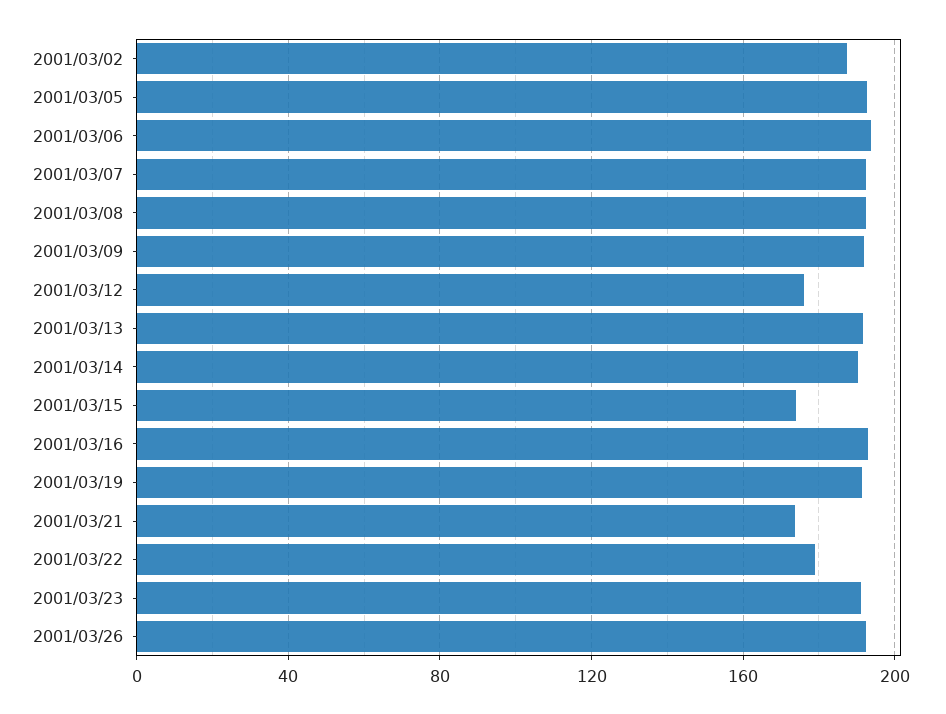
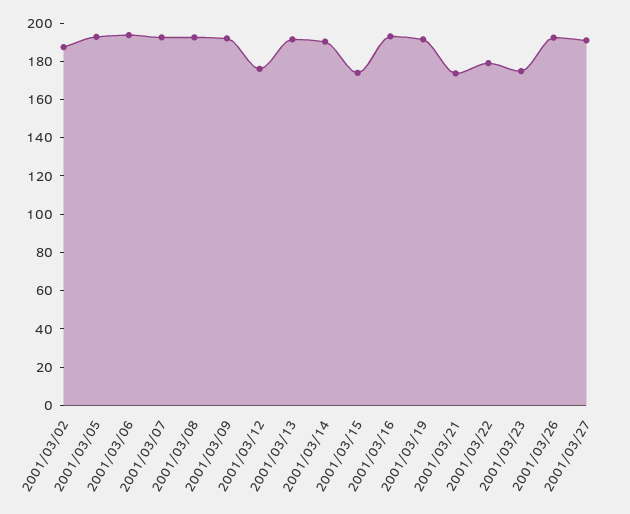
2001/03/23: 190 -> 175
2001/03/27: none -> 190

